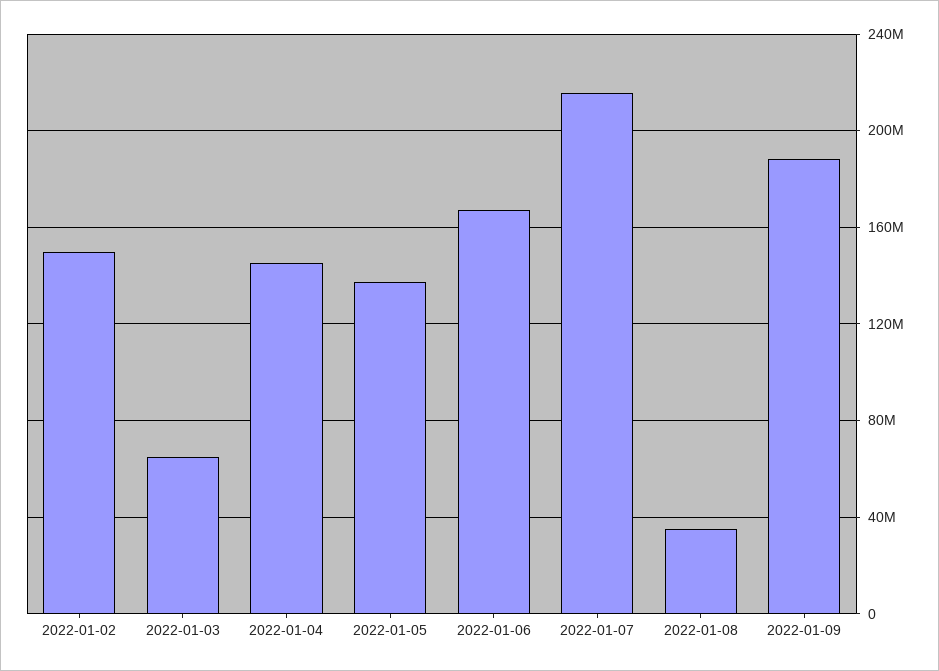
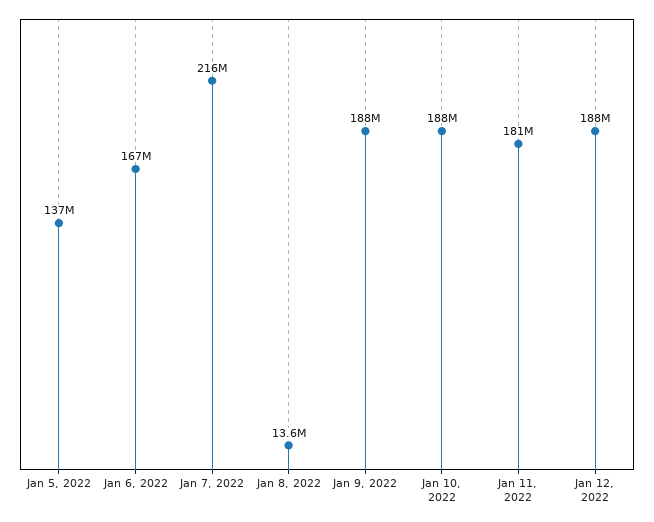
2022-01-02: 150000000 -> none
2022-01-03: 65000000 -> none
2022-01-04: 145000000 -> none
2022-01-08: 35000000 -> 13600000
Jan 10, 2022: none -> 188000000
Jan 11, 2022: none -> 181000000
Jan 12, 2022: none -> 188000000

